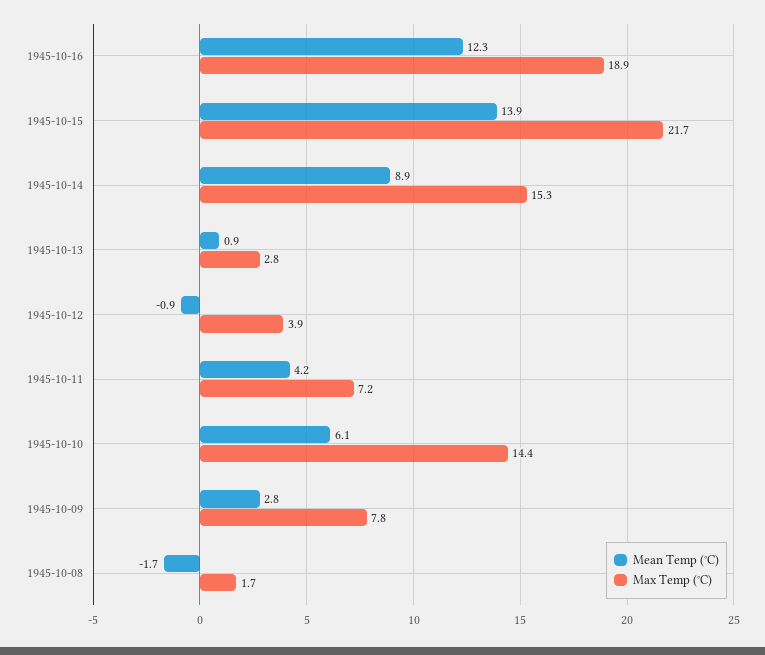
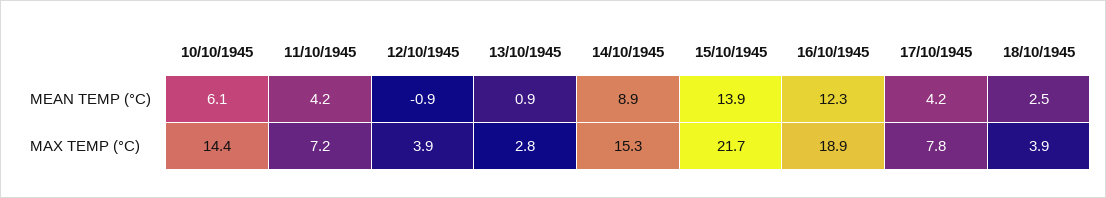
Mean Temp (°C), 1945-10-09: 2.8 -> none
Max Temp (°C), 1945-10-09: 7.8 -> none
Mean Temp (°C), 1945-10-08: -1.7 -> none
Max Temp (°C), 1945-10-08: 1.7 -> none
Mean Temp (°C), 17/10/1945: none -> 4.2
Mean Temp (°C), 18/10/1945: none -> 2.5
Max Temp (°C), 17/10/1945: none -> 7.8
Max Temp (°C), 18/10/1945: none -> 3.9

